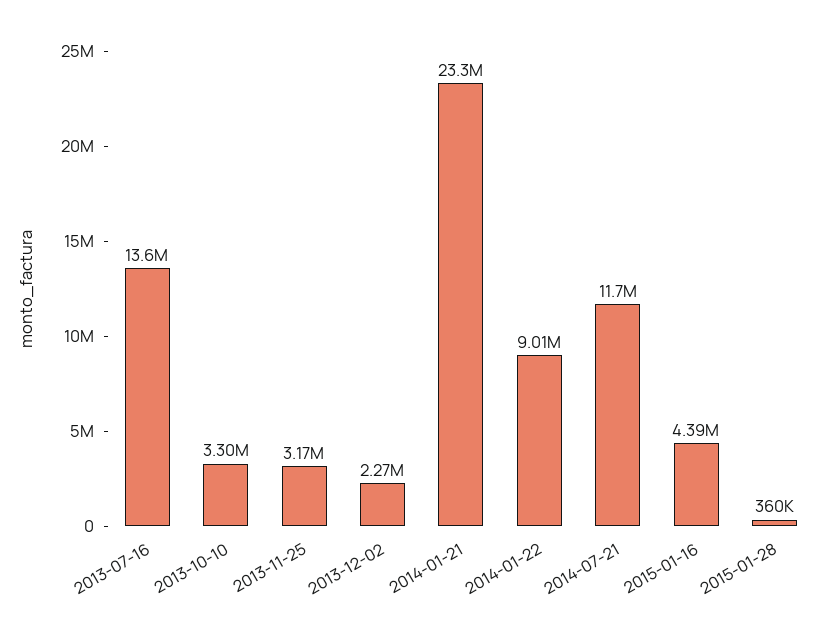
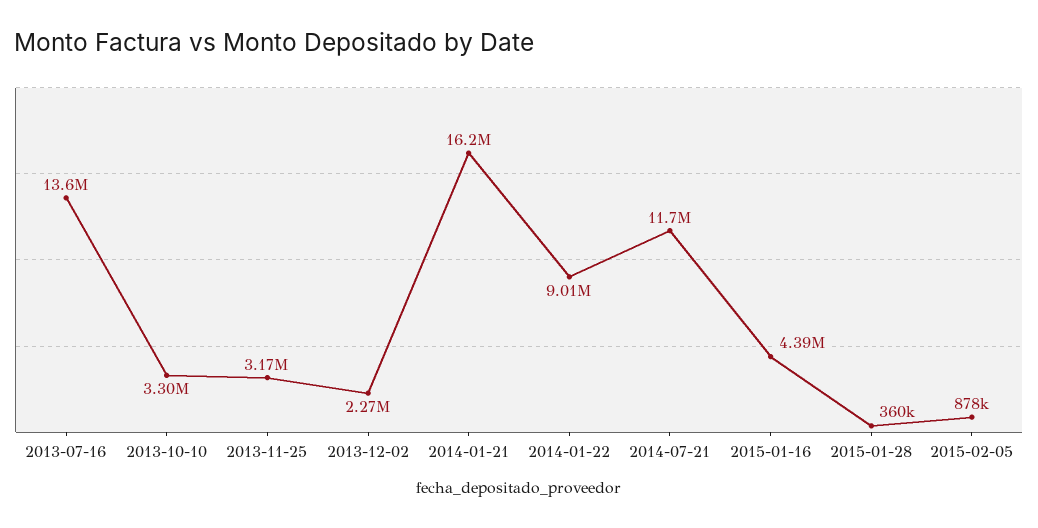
2014-01-21: 23300000 -> 16200000
2015-02-05: none -> 878000

